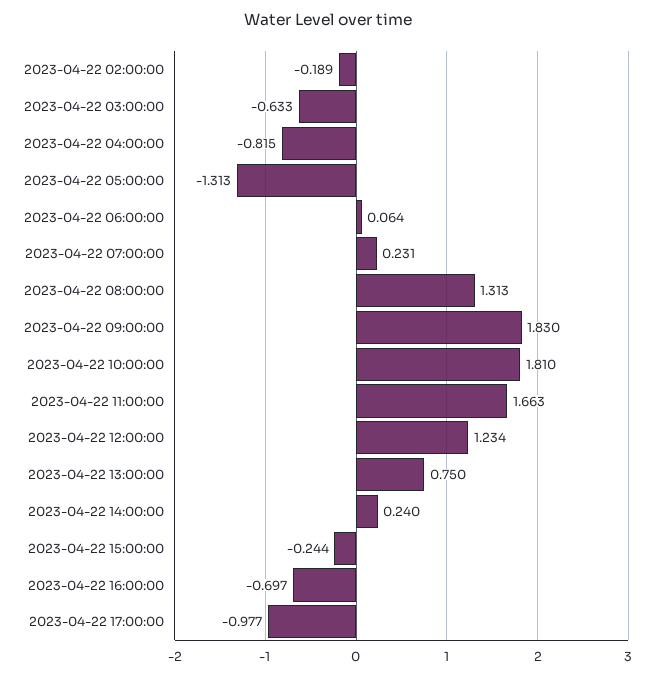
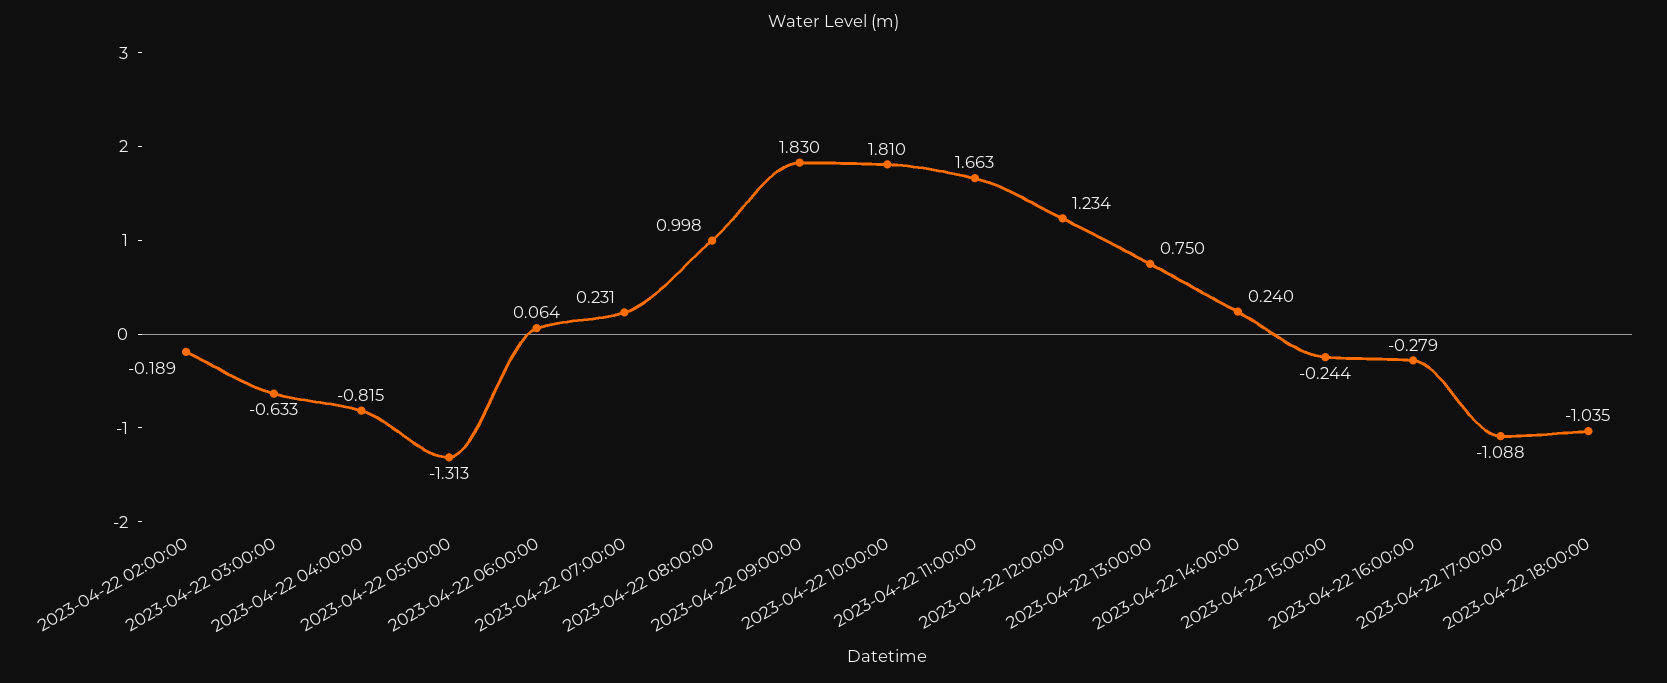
2023-04-22 08:00:00: 1.313 -> 0.998
2023-04-22 16:00:00: -0.697 -> -0.279
2023-04-22 17:00:00: -0.977 -> -1.088
2023-04-22 18:00:00: none -> -1.035

